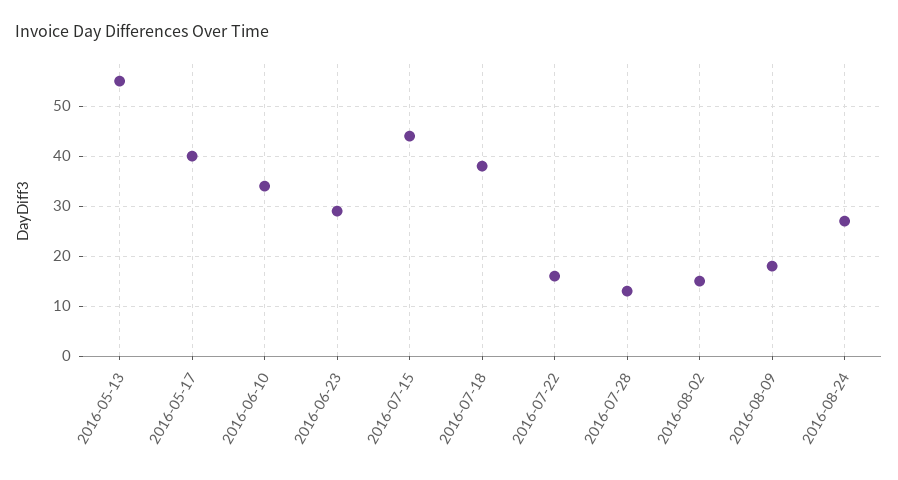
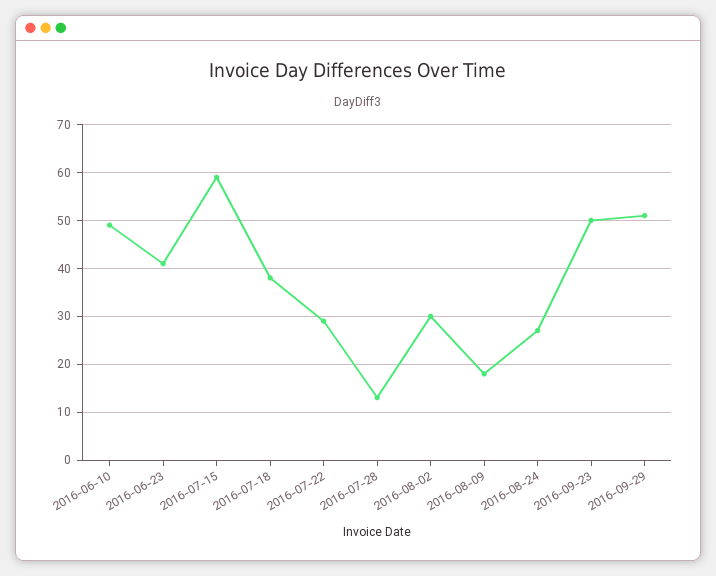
2016-05-13: 55 -> none
2016-05-17: 40 -> none
2016-06-10: 35 -> 50
2016-06-23: 30 -> 40
2016-07-15: 45 -> 60
2016-07-22: 15 -> 30
2016-08-02: 15 -> 30
2016-09-23: none -> 50
2016-09-29: none -> 50

